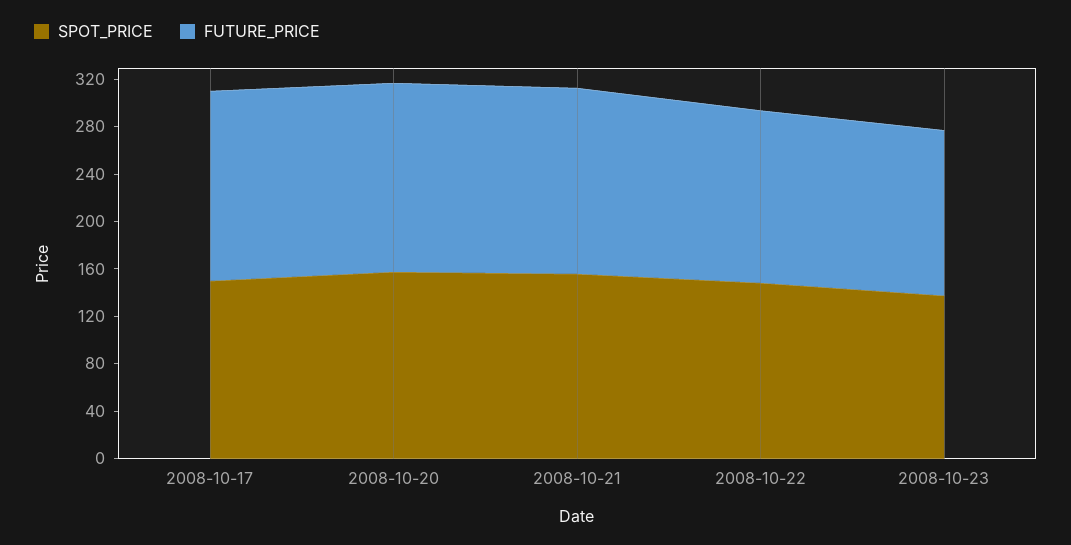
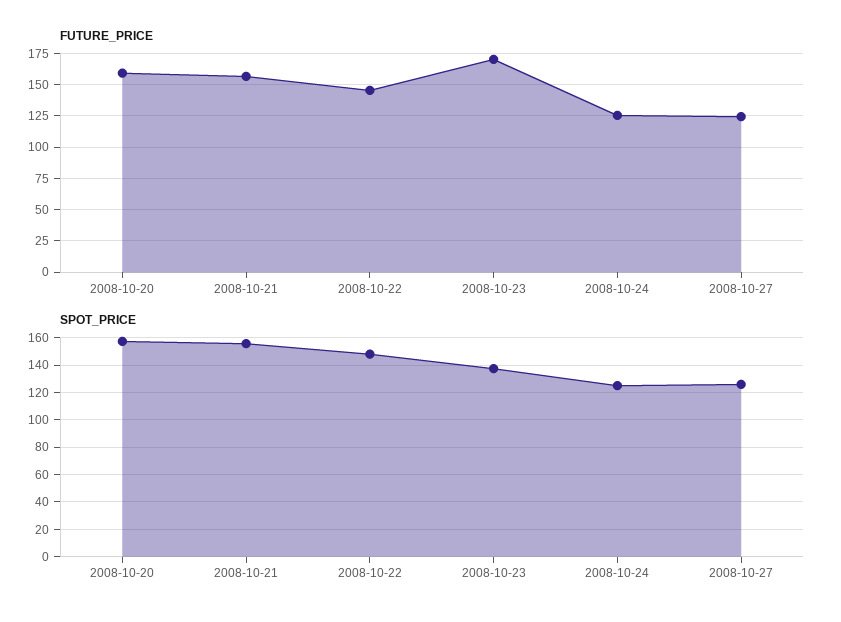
SPOT_PRICE, 2008-10-17: 150 -> none
FUTURE_PRICE, 2008-10-17: 160 -> none
FUTURE_PRICE, 2008-10-23: 140 -> 170
FUTURE_PRICE, 2008-10-24: none -> 125
FUTURE_PRICE, 2008-10-27: none -> 125
SPOT_PRICE, 2008-10-24: none -> 125
SPOT_PRICE, 2008-10-27: none -> 125

